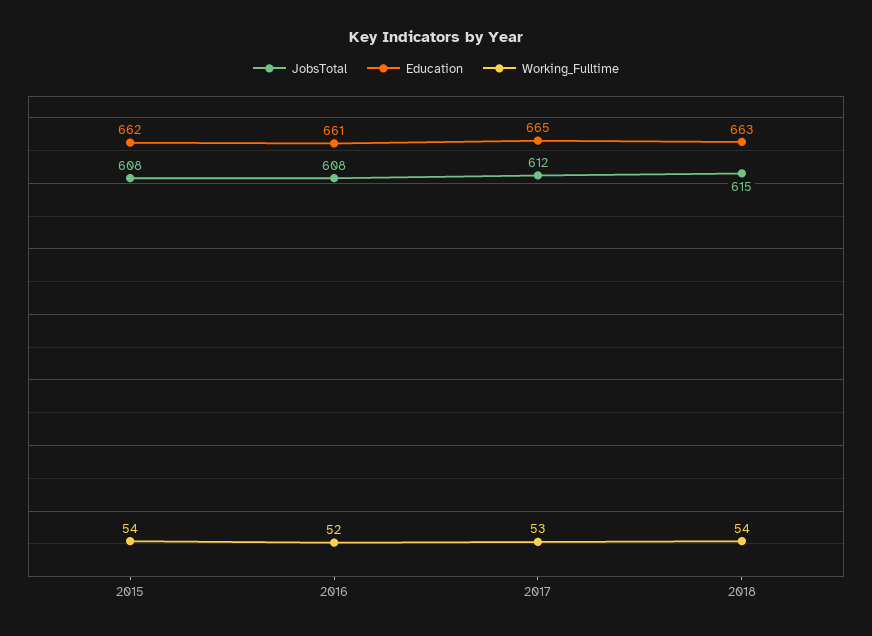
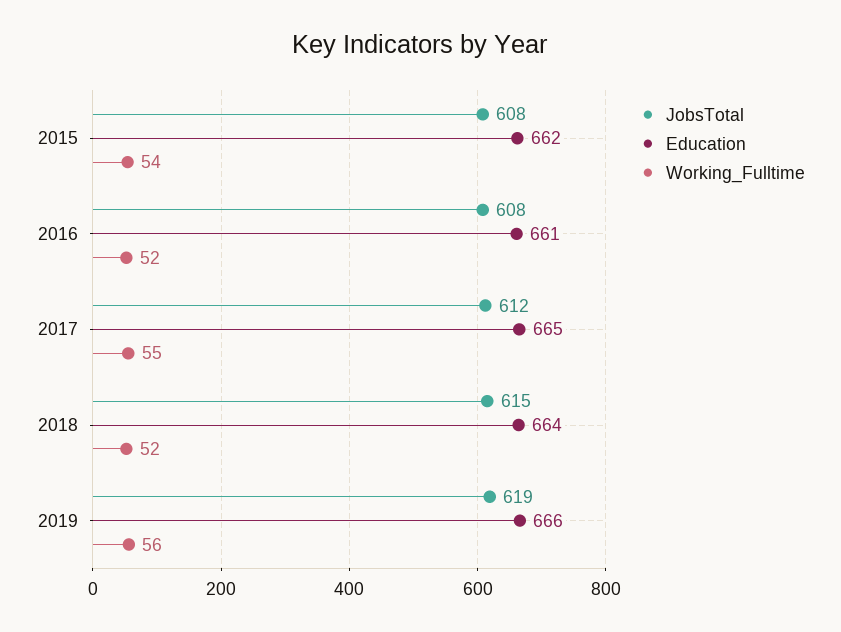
Working_Fulltime, 2017: 53 -> 55
Education, 2018: 663 -> 664
Working_Fulltime, 2018: 54 -> 52
JobsTotal, 2019: none -> 619
Education, 2019: none -> 666
Working_Fulltime, 2019: none -> 56

